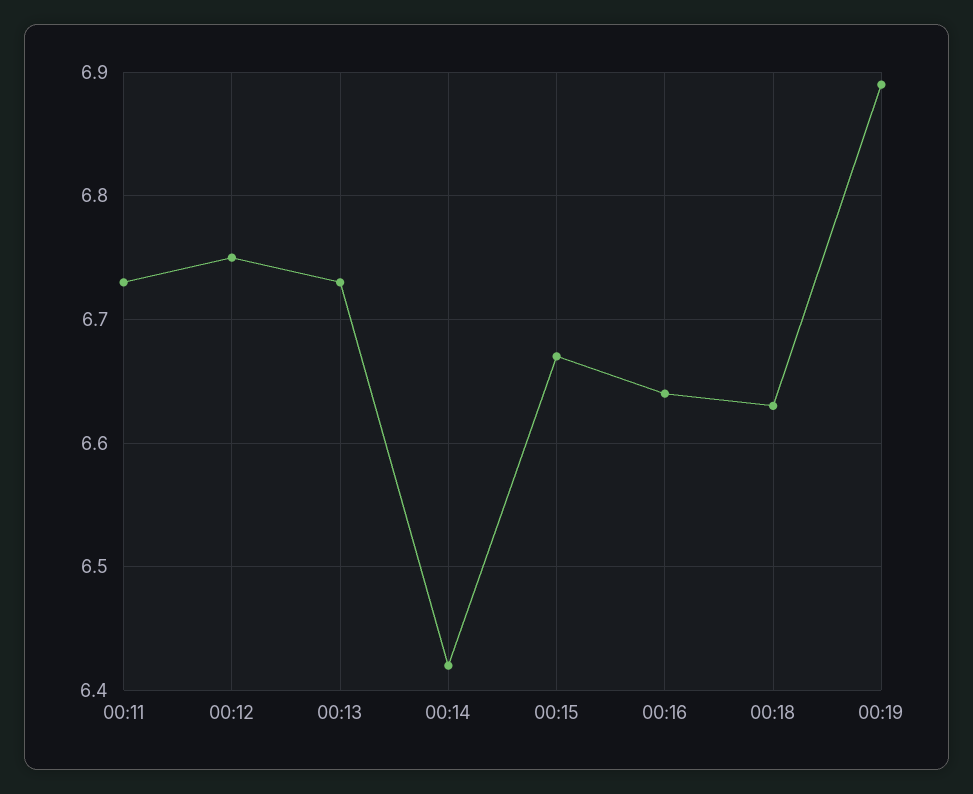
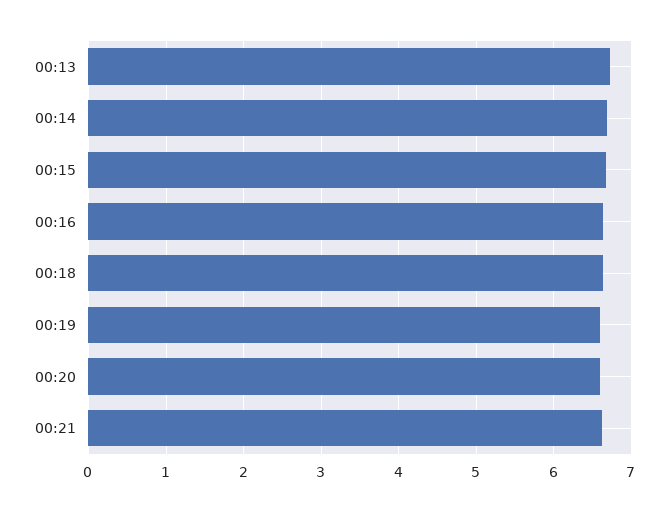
00:11: 6.73 -> none
00:12: 6.75 -> none
00:14: 6.42 -> 6.7
00:19: 6.89 -> 6.6
00:20: none -> 6.6
00:21: none -> 6.6

